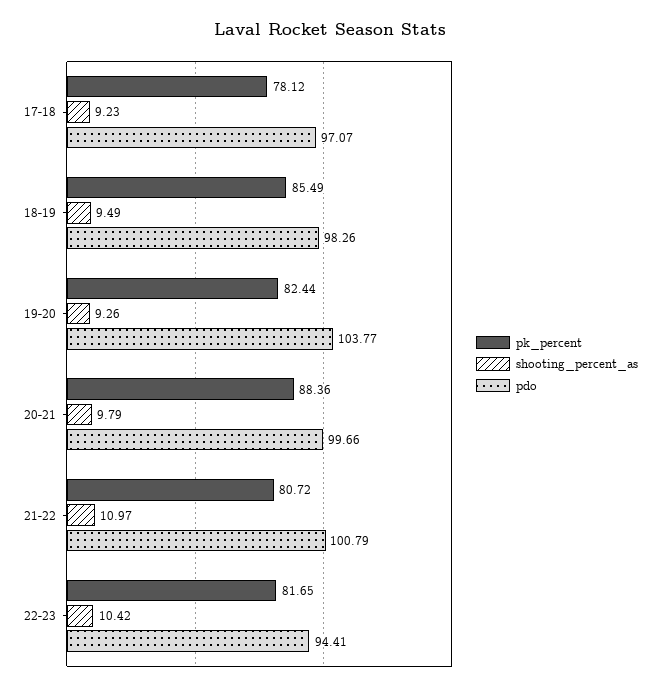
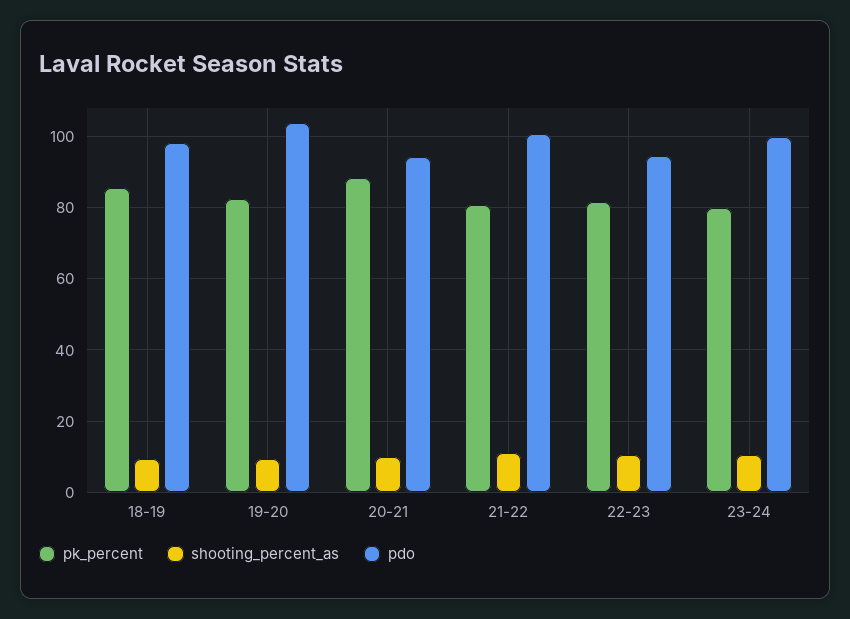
pk_percent, 17-18: 78.12 -> none
shooting_percent_as, 17-18: 9.23 -> none
pdo, 17-18: 97.07 -> none
pdo, 20-21: 99.66 -> 94
pk_percent, 23-24: none -> 80
shooting_percent_as, 23-24: none -> 10
pdo, 23-24: none -> 100

